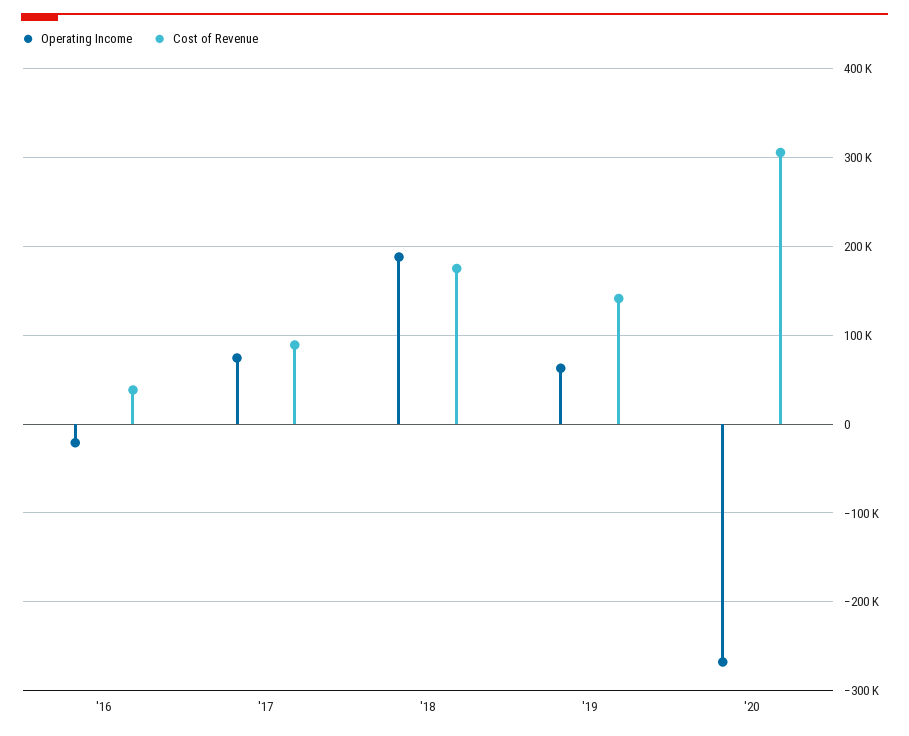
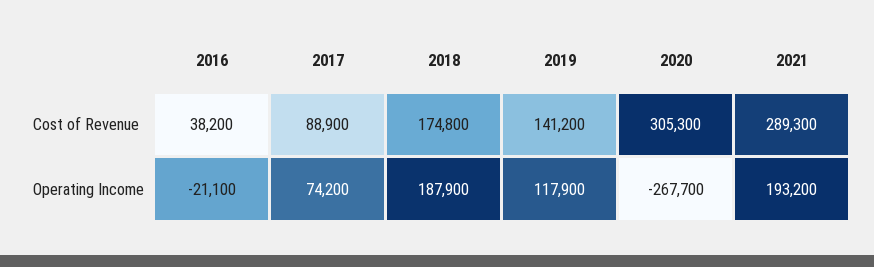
Operating Income, '19: 60000 -> 117900
Cost of Revenue, 2021: none -> 289300
Operating Income, 2021: none -> 193200

